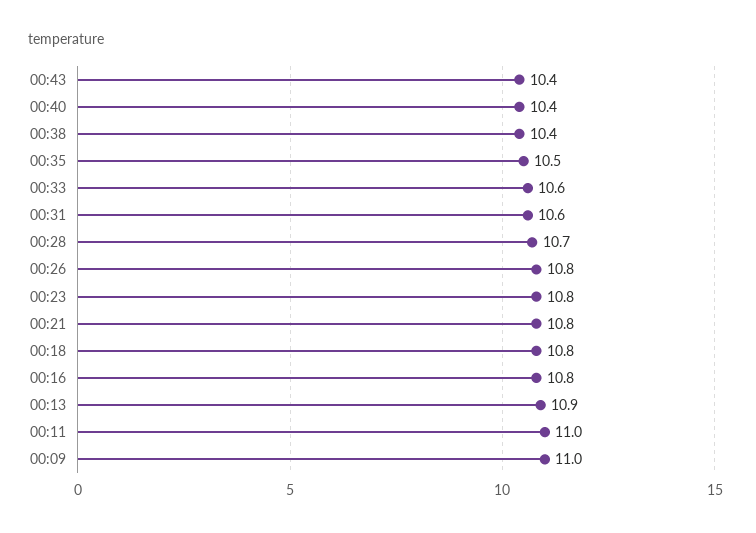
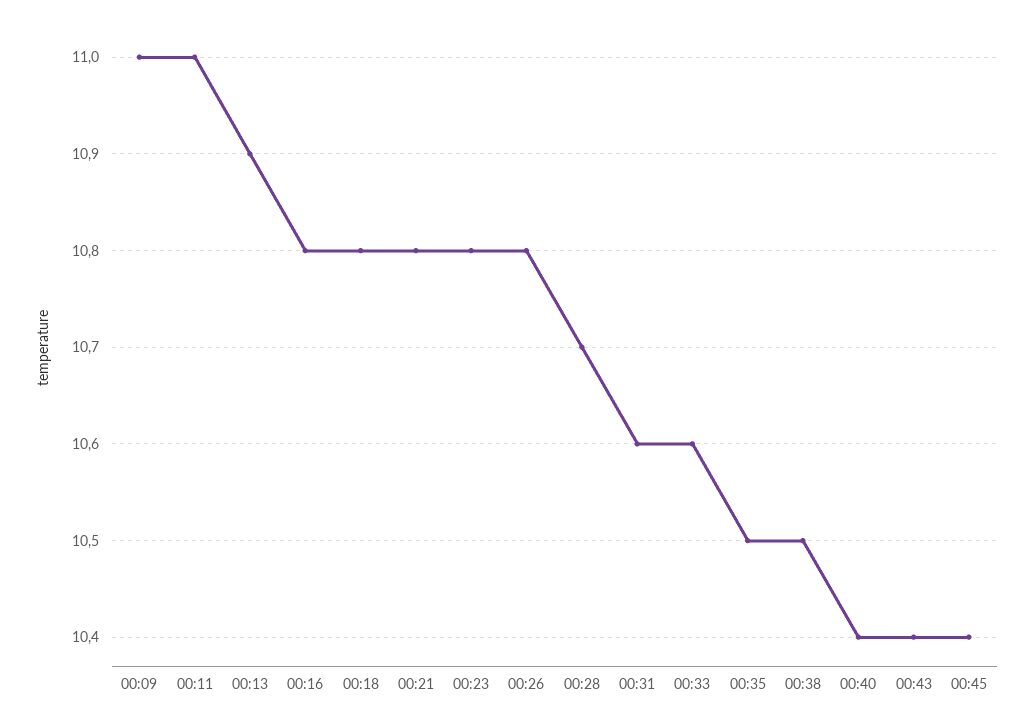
00:38: 10.4 -> 10.5
00:45: none -> 10.4

